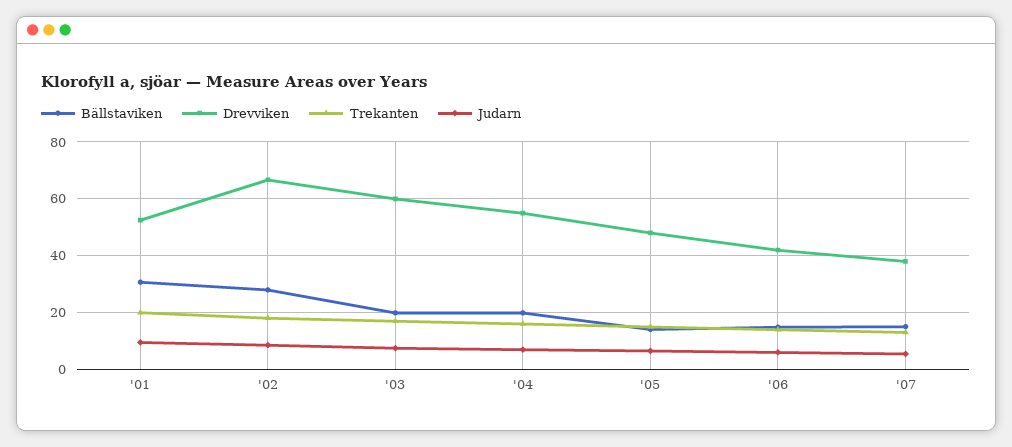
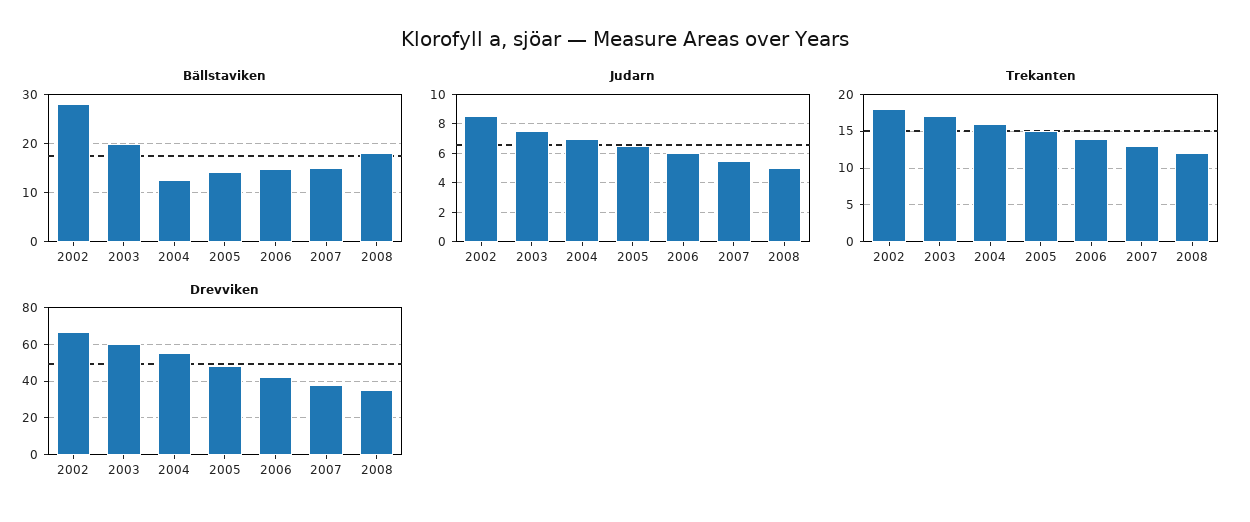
Bällstaviken, '01: 30 -> none
Drevviken, '01: 52.5 -> none
Trekanten, '01: 20 -> none
Judarn, '01: 10 -> none
Bällstaviken, '04: 20 -> 12
Bällstaviken, 2008: none -> 18
Judarn, 2008: none -> 5
Trekanten, 2008: none -> 12
Drevviken, 2008: none -> 35

